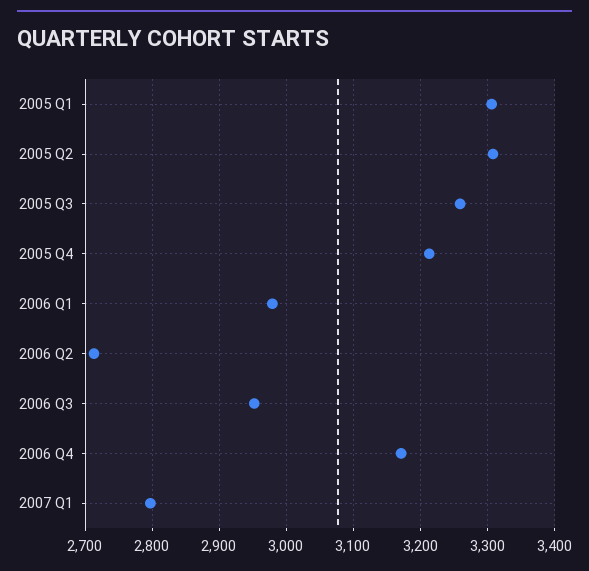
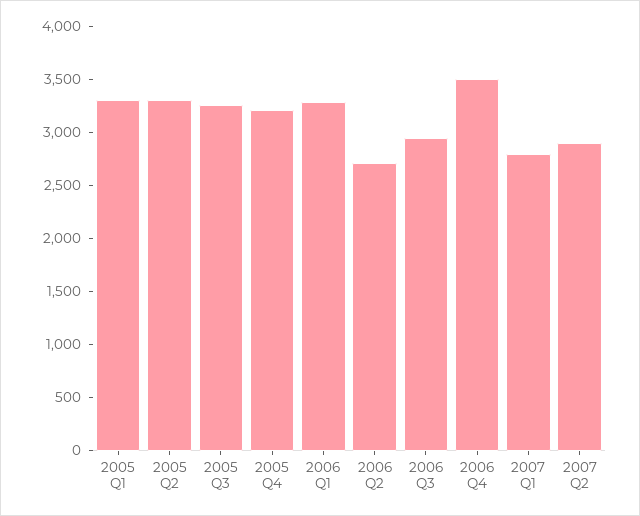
2006 Q1: 2980 -> 3300
2006 Q4: 3170 -> 3500
2007 Q2: none -> 2900

